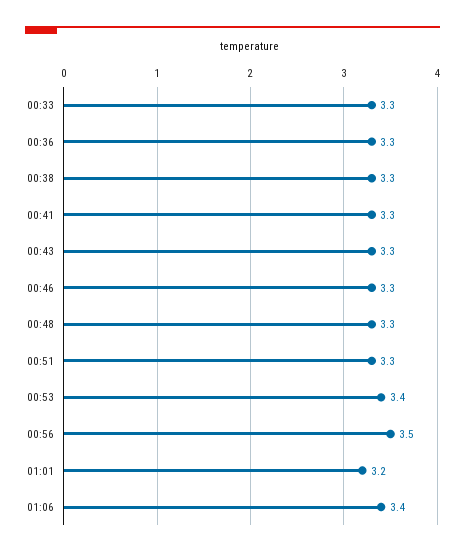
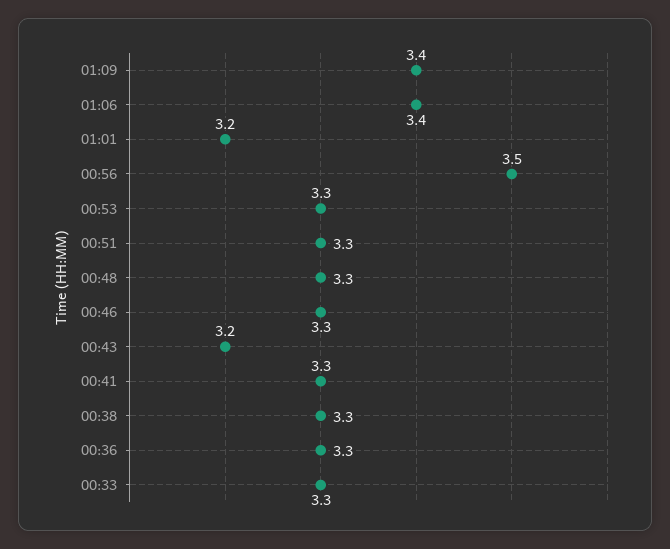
00:43: 3.3 -> 3.2
00:53: 3.4 -> 3.3
01:09: none -> 3.4

